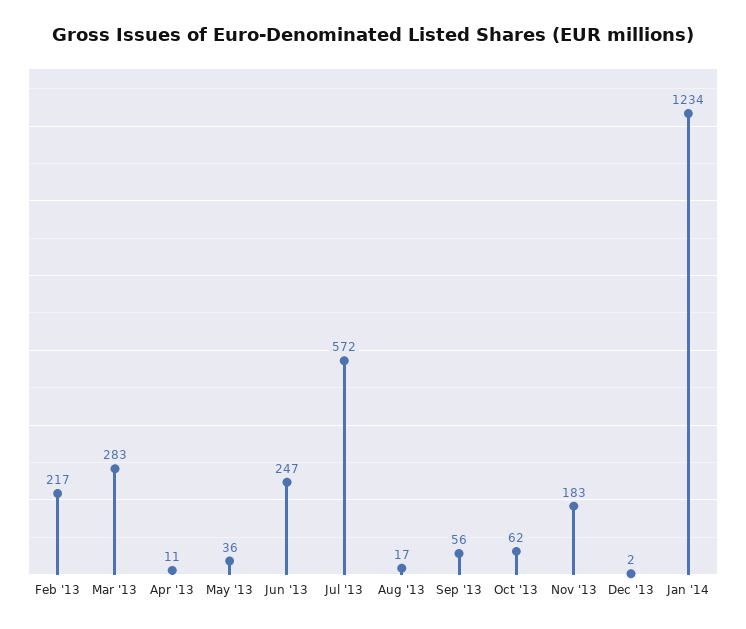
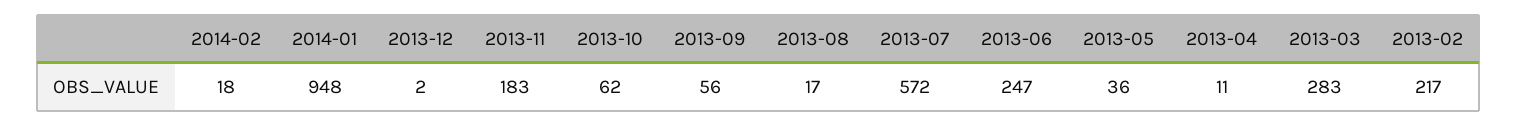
Jan '14: 1234 -> 948
2014-02: none -> 18

